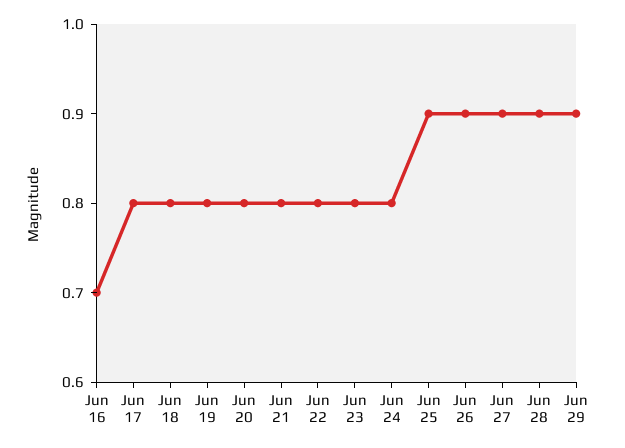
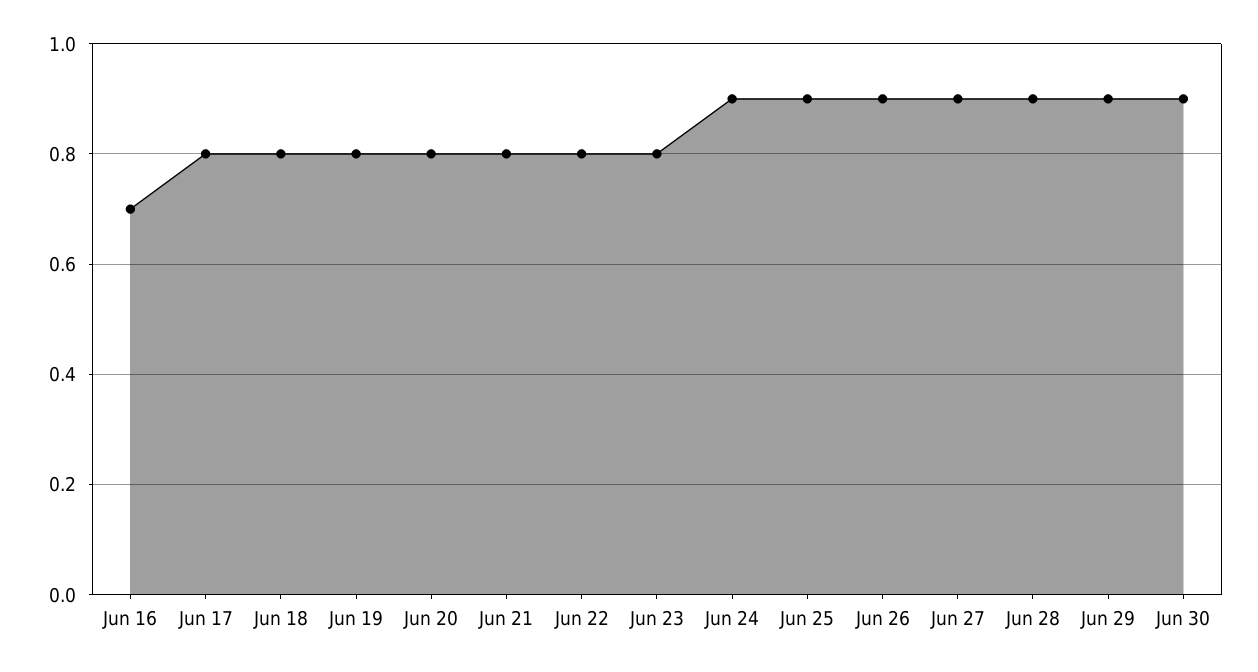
Jun 24: 0.8 -> 0.9
Jun 30: none -> 0.9

